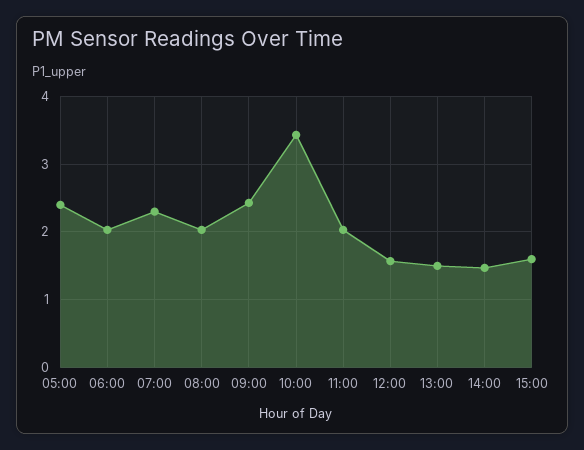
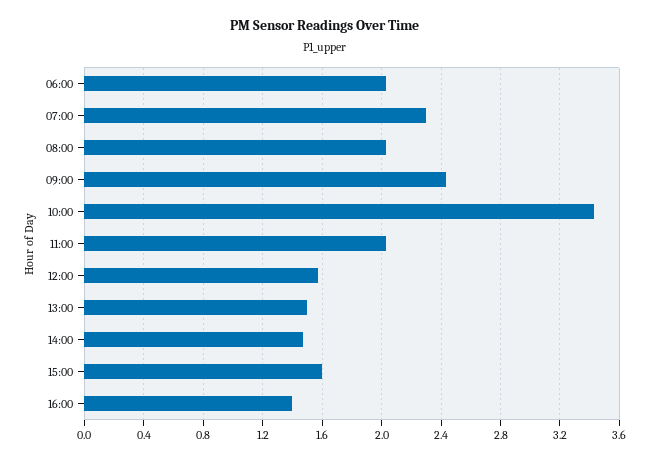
05:00: 2.4 -> none
16:00: none -> 1.4

